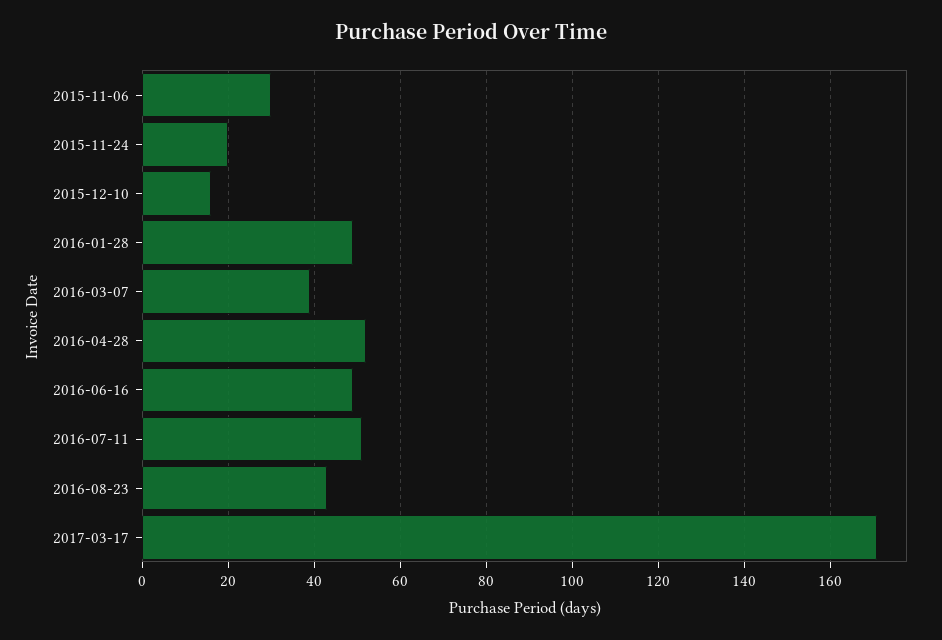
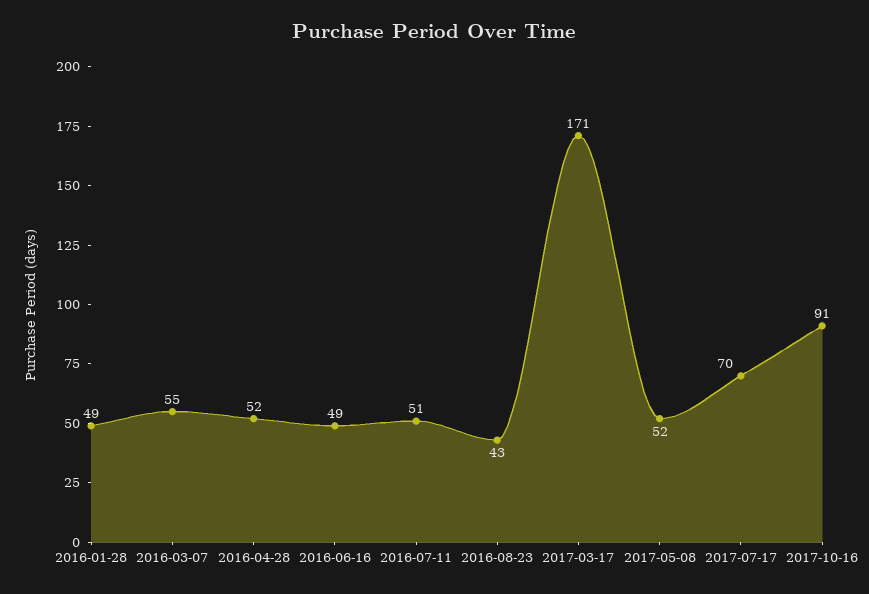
2015-11-06: 30 -> none
2015-11-24: 20 -> none
2015-12-10: 15 -> none
2016-03-07: 40 -> 55
2017-05-08: none -> 52
2017-07-17: none -> 70
2017-10-16: none -> 91

